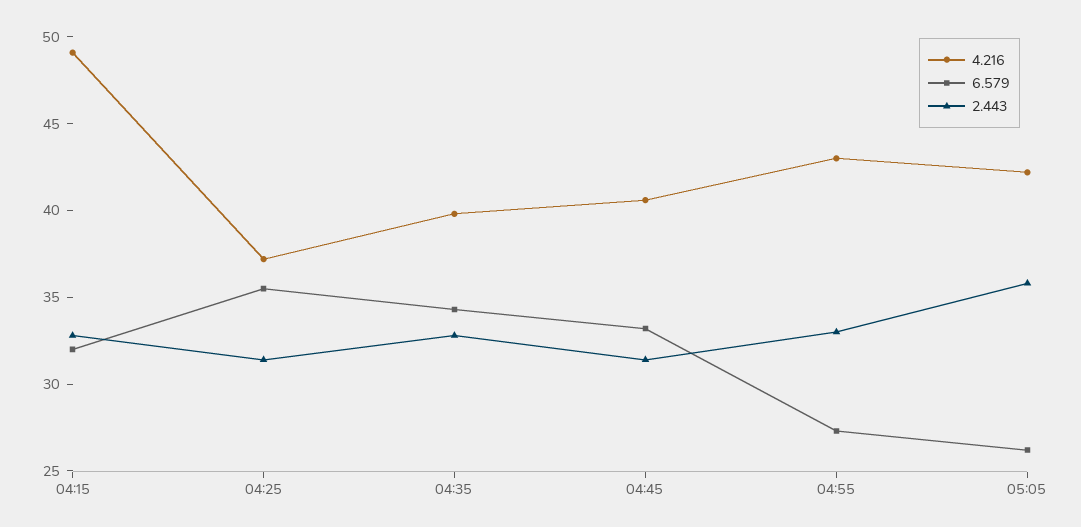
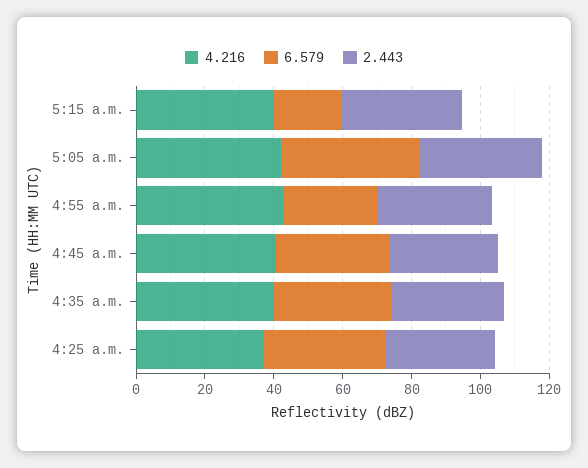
4.216, 04:15: 49 -> none
6.579, 04:15: 32 -> none
2.443, 04:15: 33 -> none
6.579, 05:05: 26 -> 40
4.216, 5:15 a.m.: none -> 40
6.579, 5:15 a.m.: none -> 20
2.443, 5:15 a.m.: none -> 35

